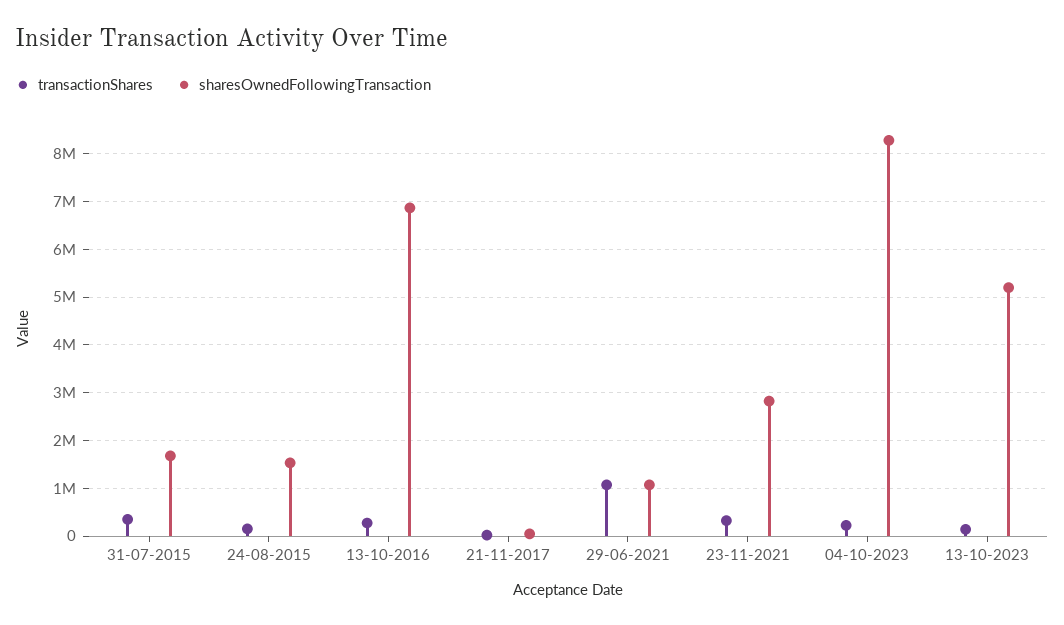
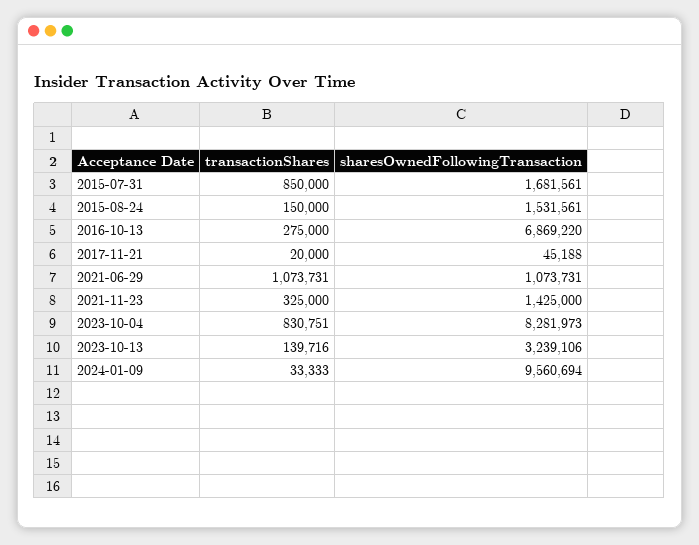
transactionShares, 31-07-2015: 400000 -> 850000
sharesOwnedFollowingTransaction, 23-11-2021: 2800000 -> 1425000
transactionShares, 04-10-2023: 200000 -> 830751
sharesOwnedFollowingTransaction, 13-10-2023: 5200000 -> 3239106
transactionShares, 2024-01-09: none -> 33333
sharesOwnedFollowingTransaction, 2024-01-09: none -> 9560694

